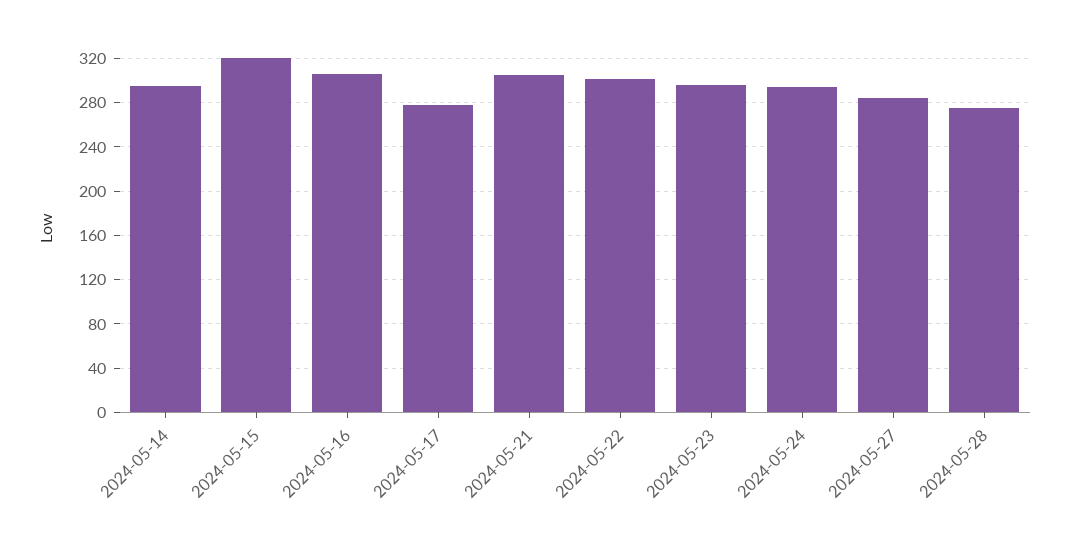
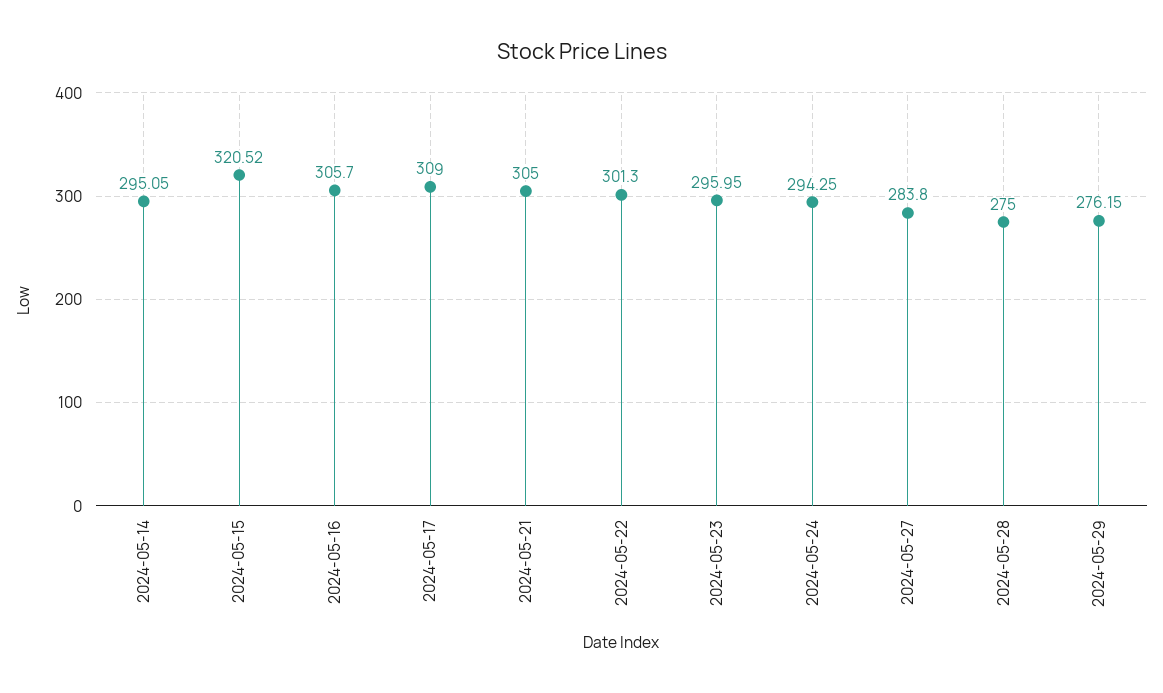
2024-05-17: 280 -> 309
2024-05-29: none -> 276.15

